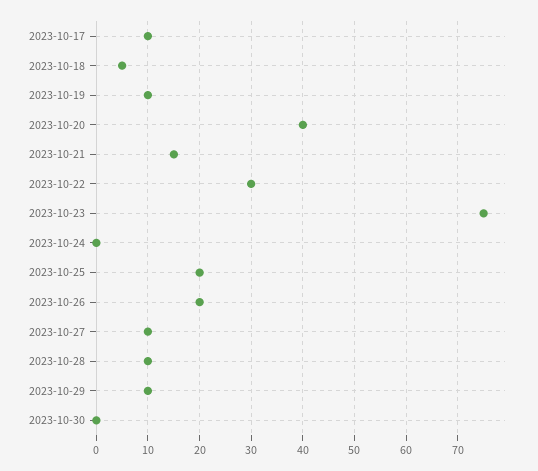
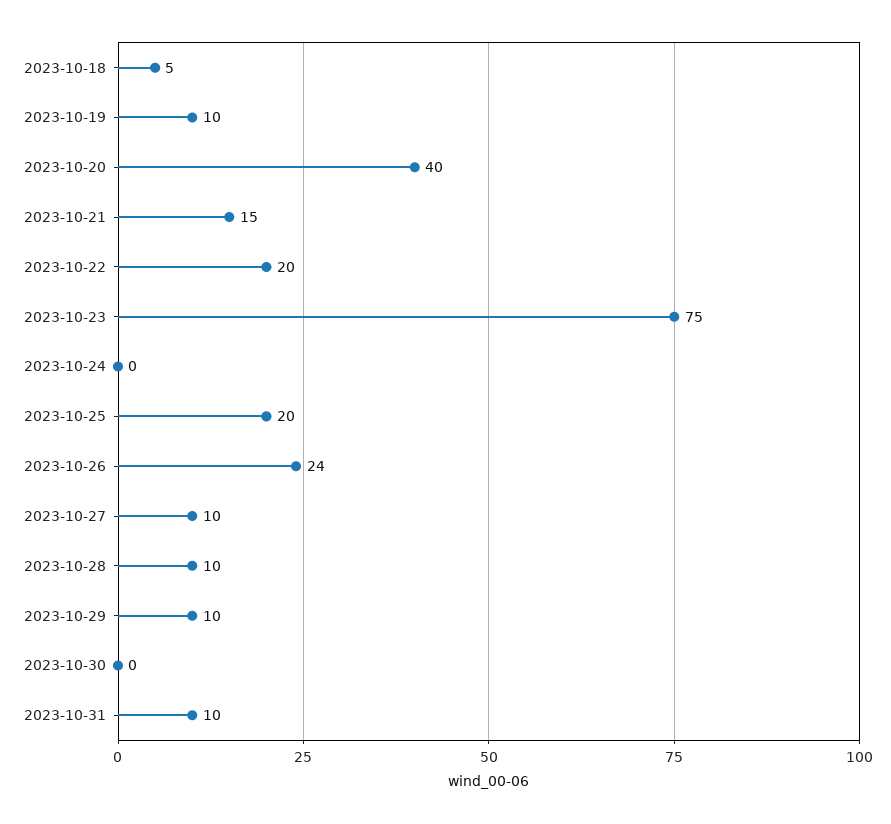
2023-10-17: 10 -> none
2023-10-22: 30 -> 20
2023-10-26: 20 -> 24
2023-10-31: none -> 10

